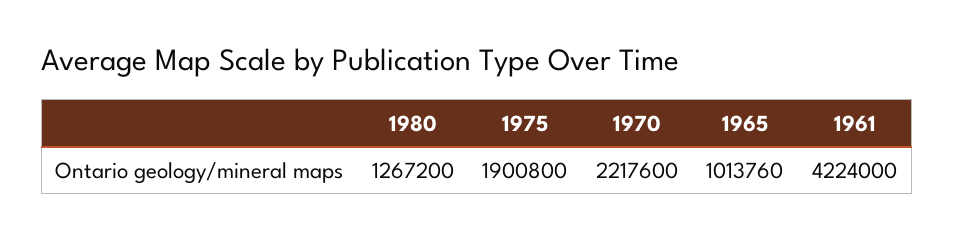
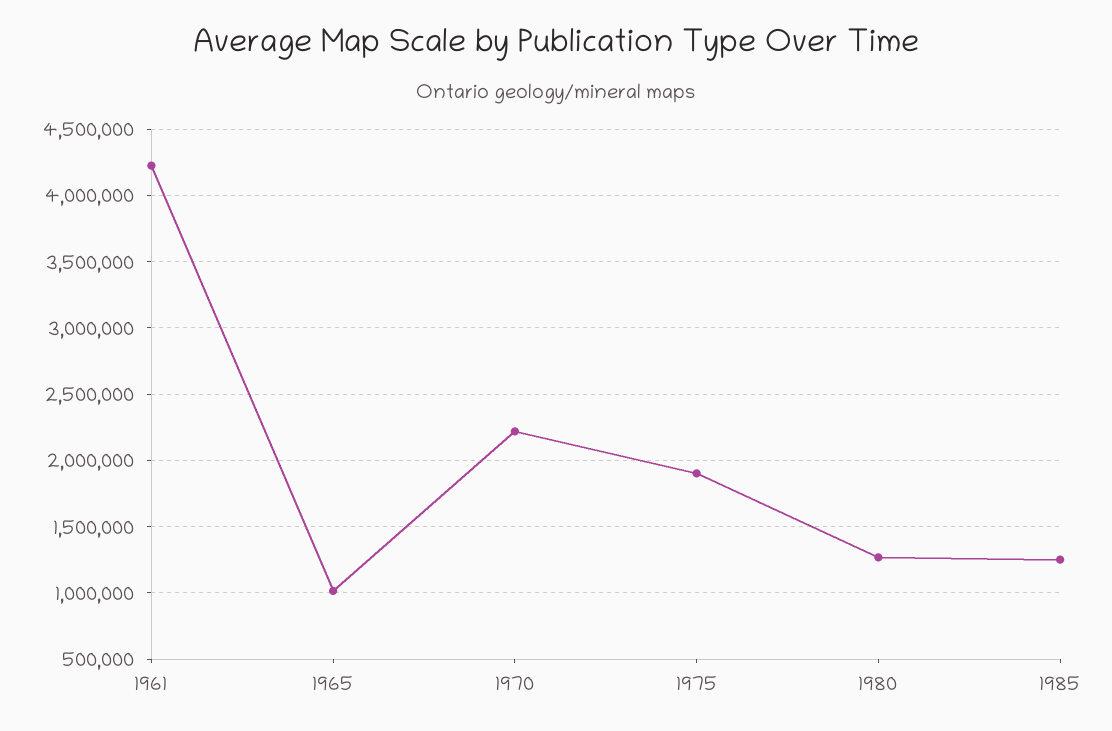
1985: none -> 1250000

